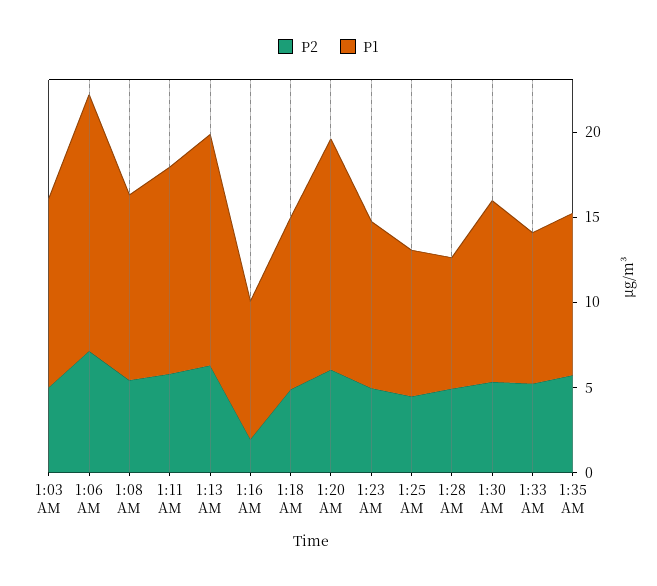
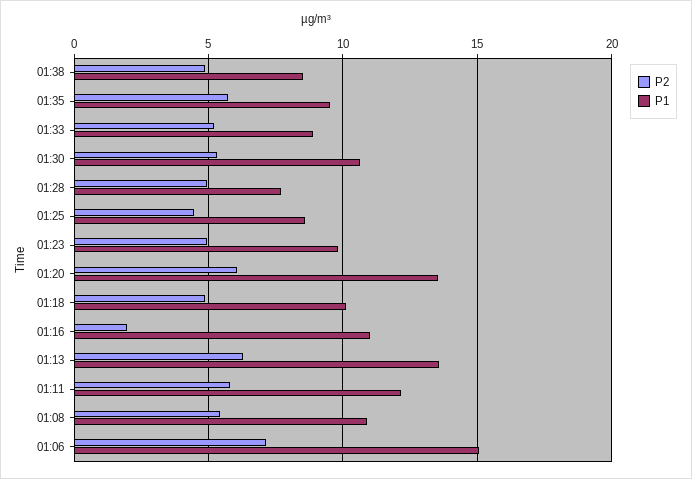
P2, 1:03 AM: 5 -> none
P1, 1:03 AM: 11 -> none
P1, 1:16 AM: 8 -> 11
P2, 01:38: none -> 5
P1, 01:38: none -> 8.5

